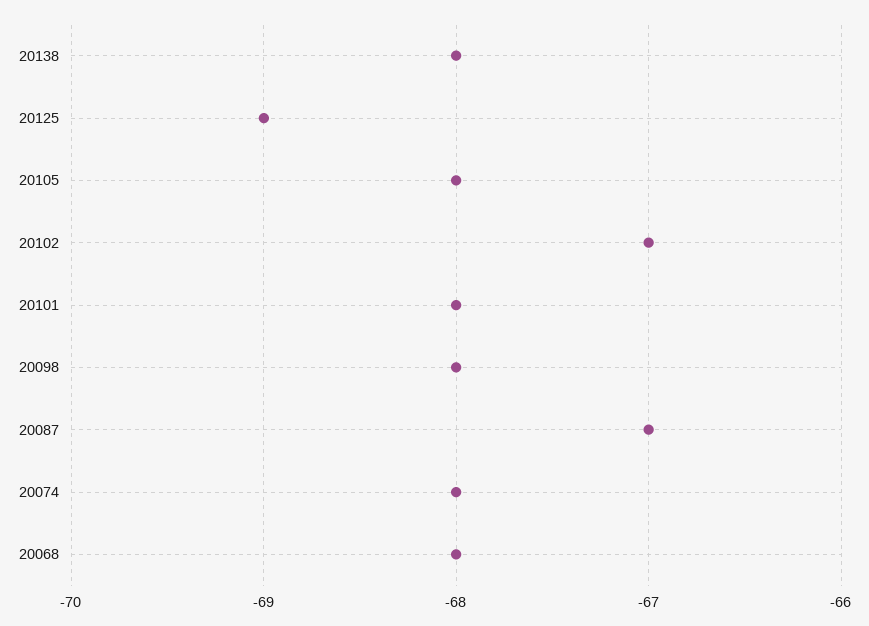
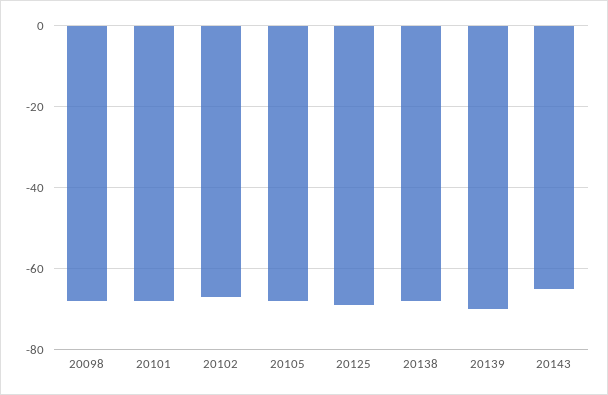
20087: -67 -> none
20074: -68 -> none
20068: -68 -> none
20139: none -> -70
20143: none -> -65

